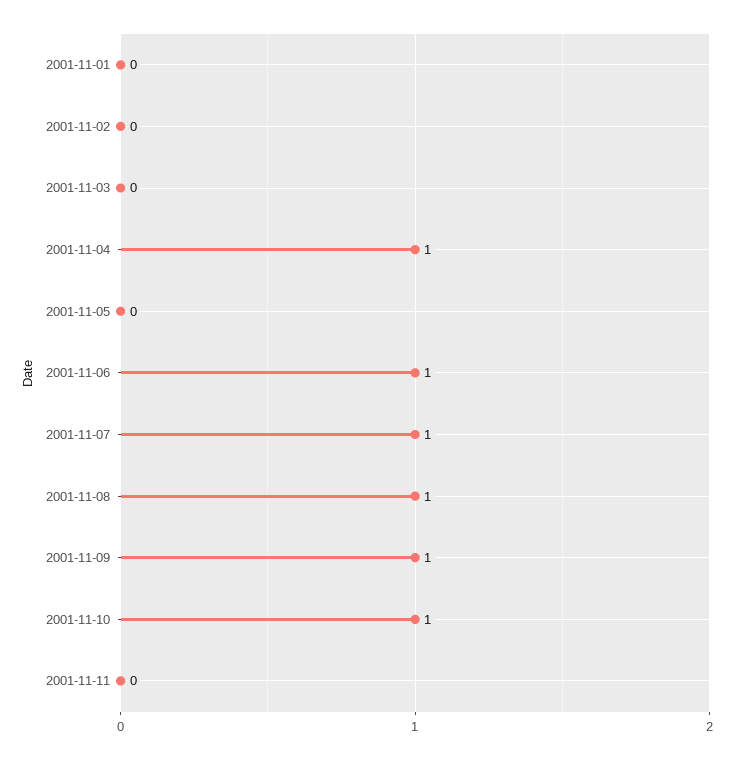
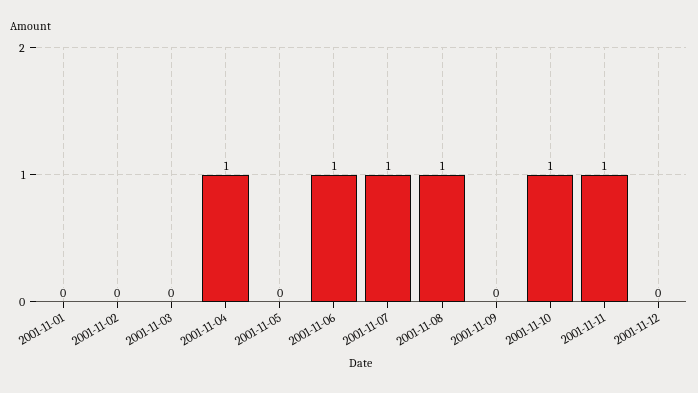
2001-11-09: 1 -> 0
2001-11-11: 0 -> 1
2001-11-12: none -> 0

